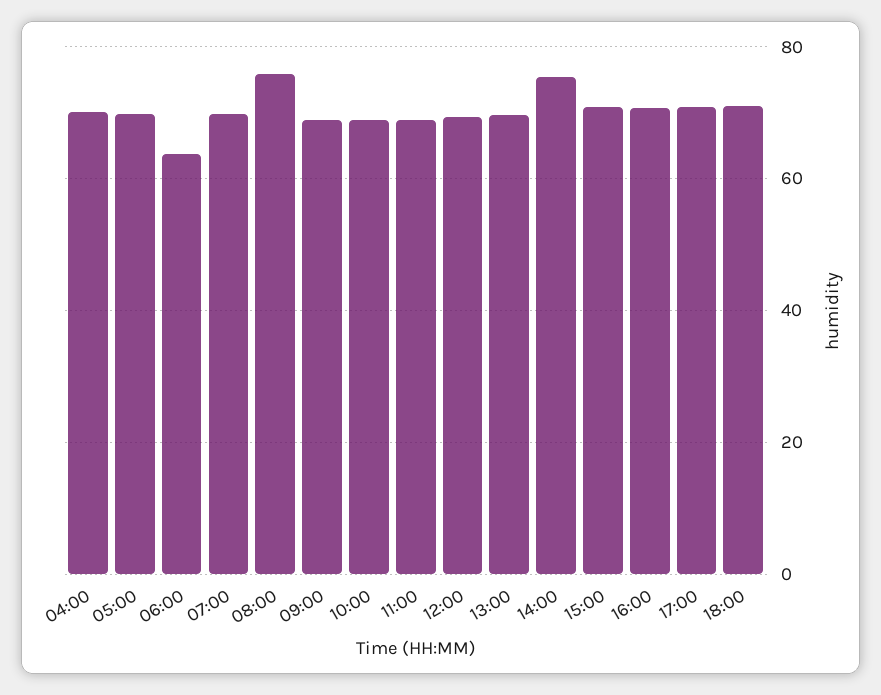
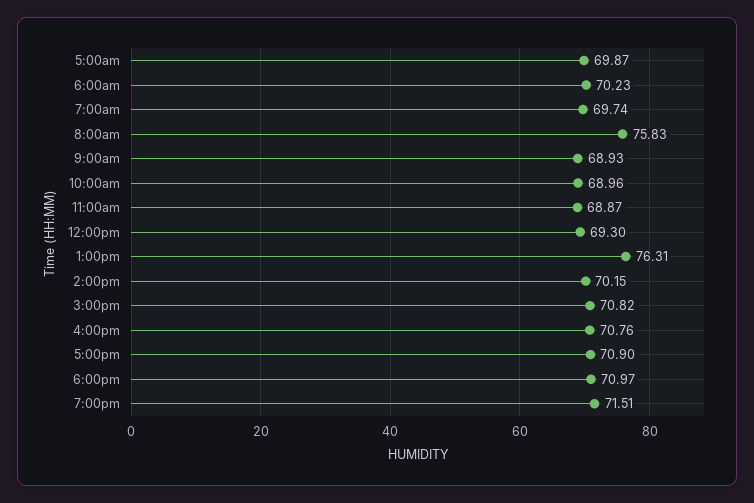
04:00: 70 -> none
06:00: 64 -> 70.23
13:00: 70 -> 76.31
14:00: 76 -> 70.15
7:00pm: none -> 71.51

